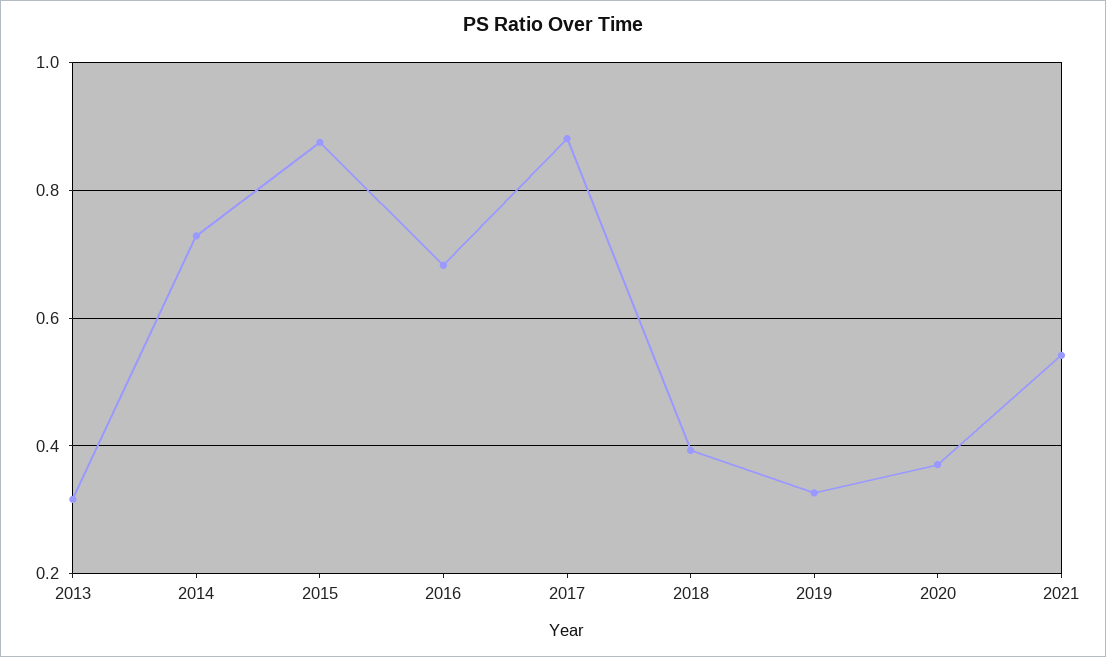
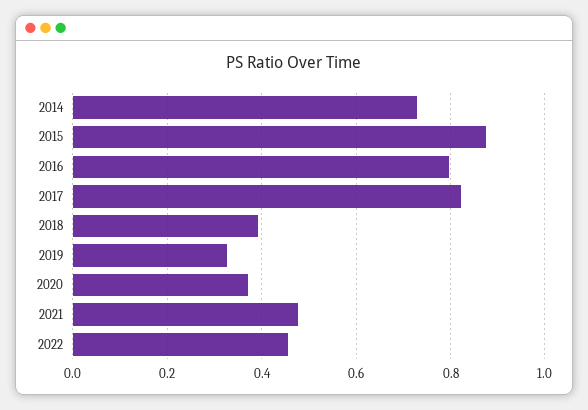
2013: 0.32 -> none
2016: 0.68 -> 0.8
2017: 0.88 -> 0.82
2021: 0.54 -> 0.48
2022: none -> 0.46

